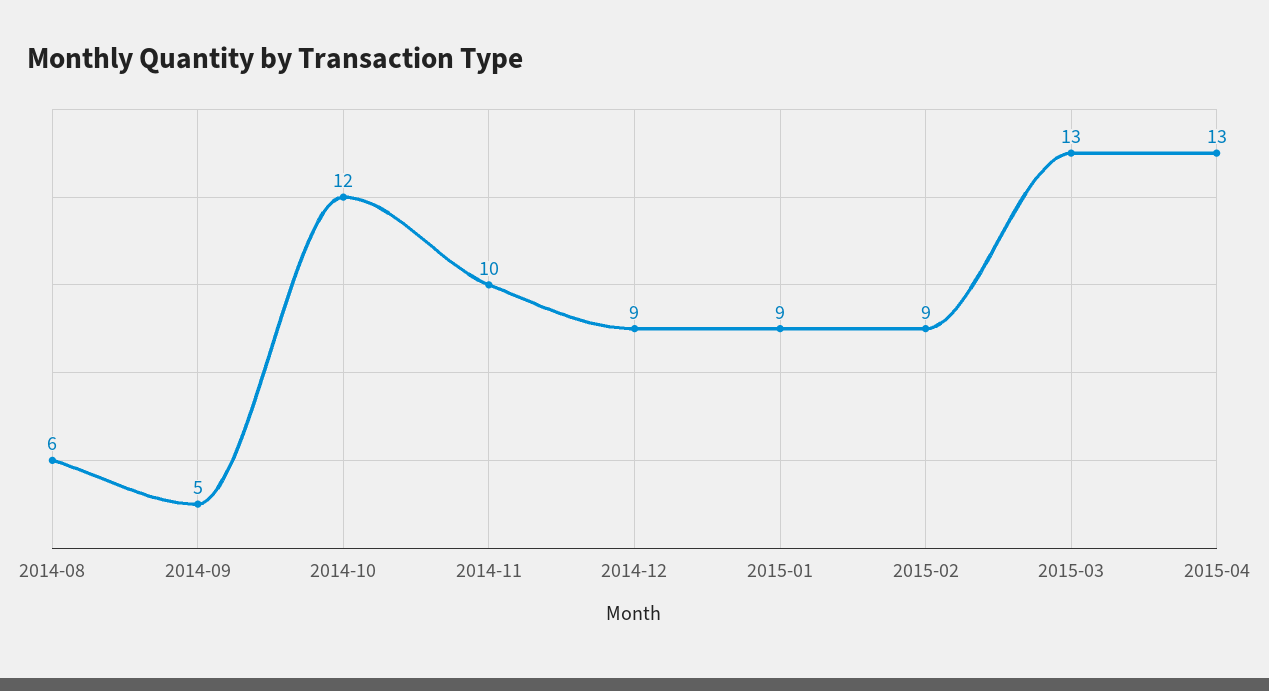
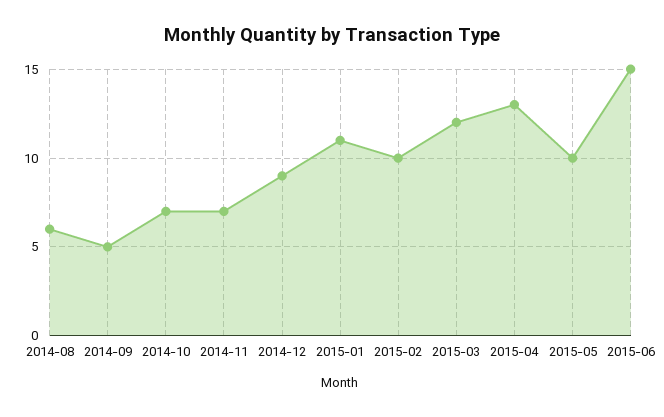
2014-10: 12 -> 7
2014-11: 10 -> 7
2015-01: 9 -> 11
2015-02: 9 -> 10
2015-03: 13 -> 12
2015-05: none -> 10
2015-06: none -> 15

